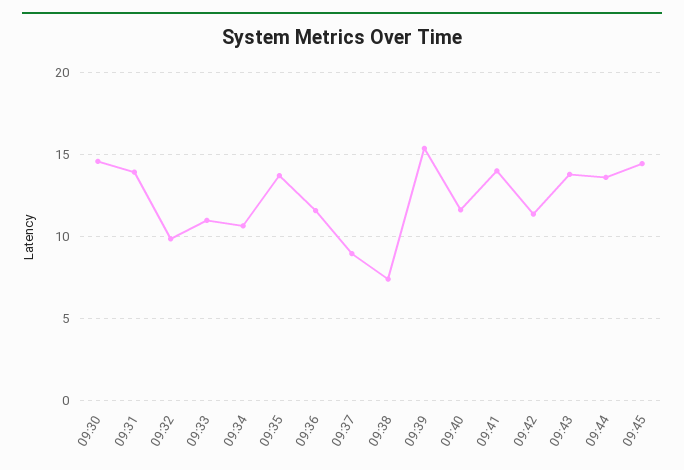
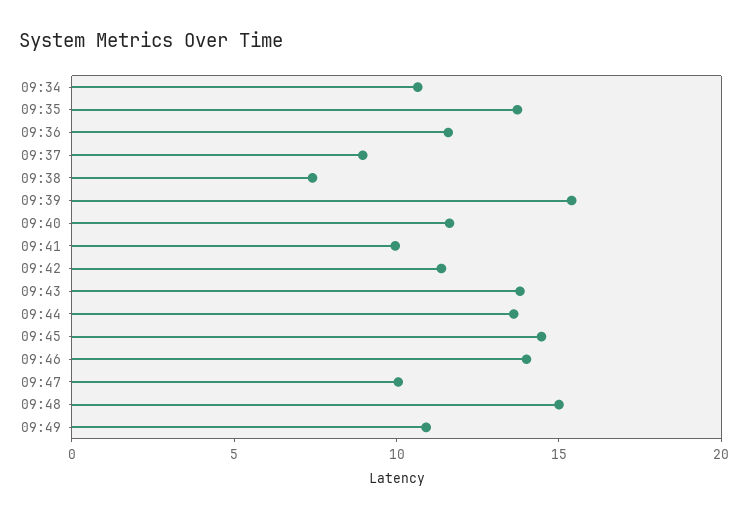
09:30: 14.5 -> none
09:31: 14 -> none
09:32: 10 -> none
09:33: 11 -> none
09:41: 14 -> 10
09:46: none -> 14
09:47: none -> 10
09:48: none -> 15
09:49: none -> 11

